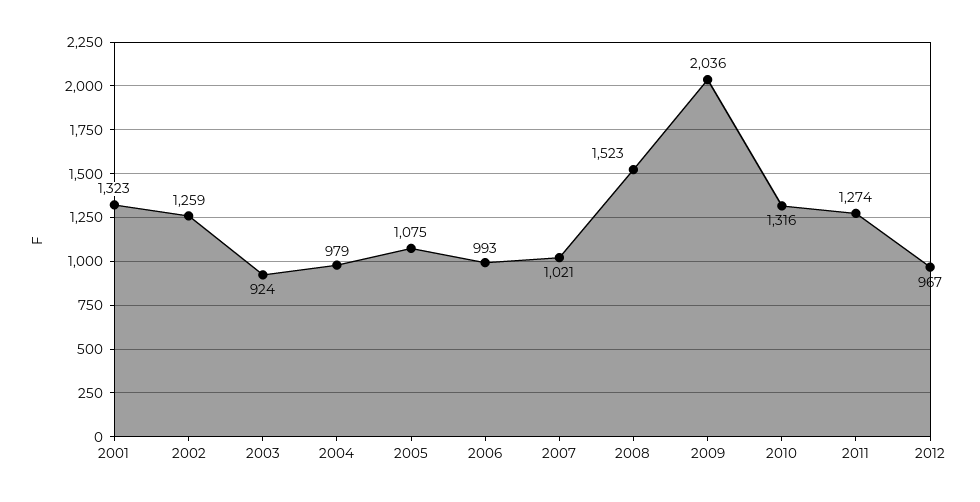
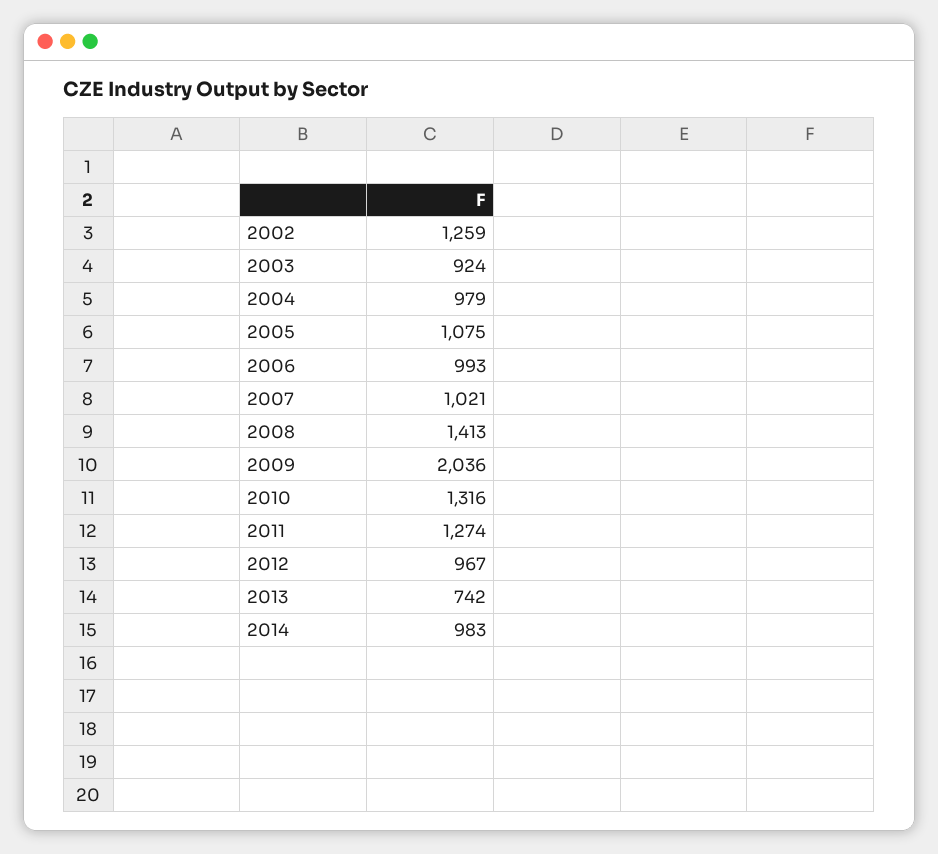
2001: 1323 -> none
2008: 1523 -> 1413
2013: none -> 742
2014: none -> 983

